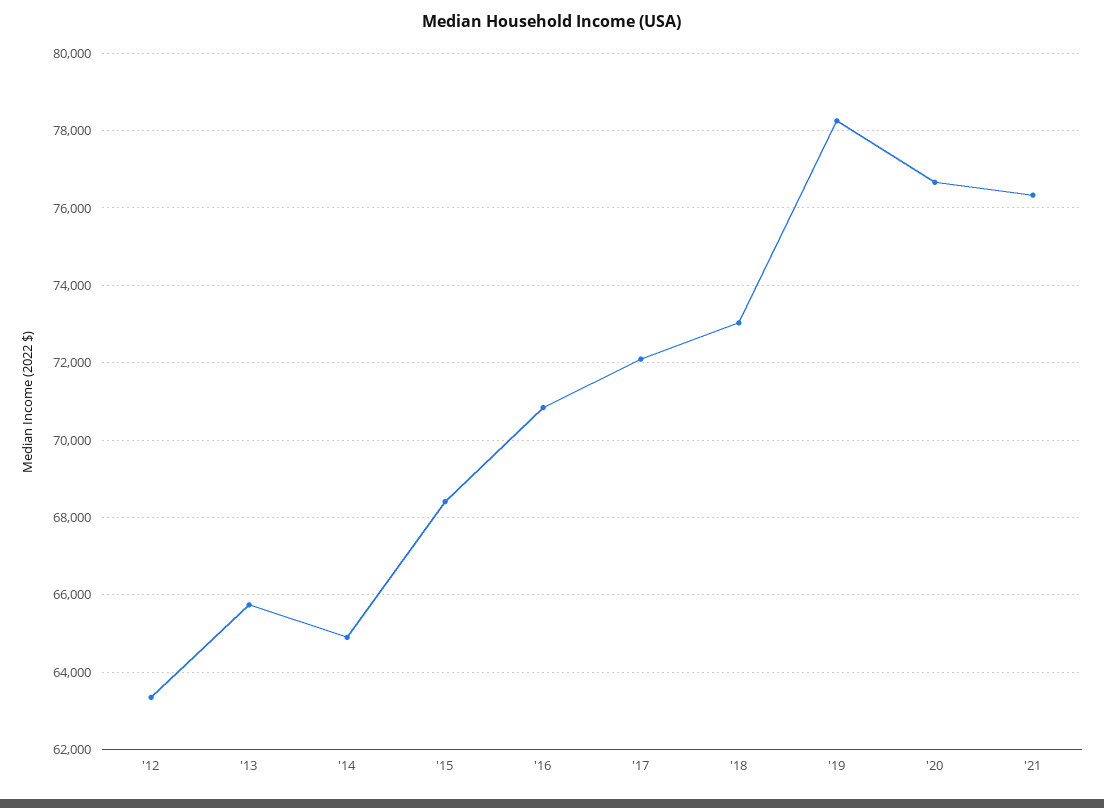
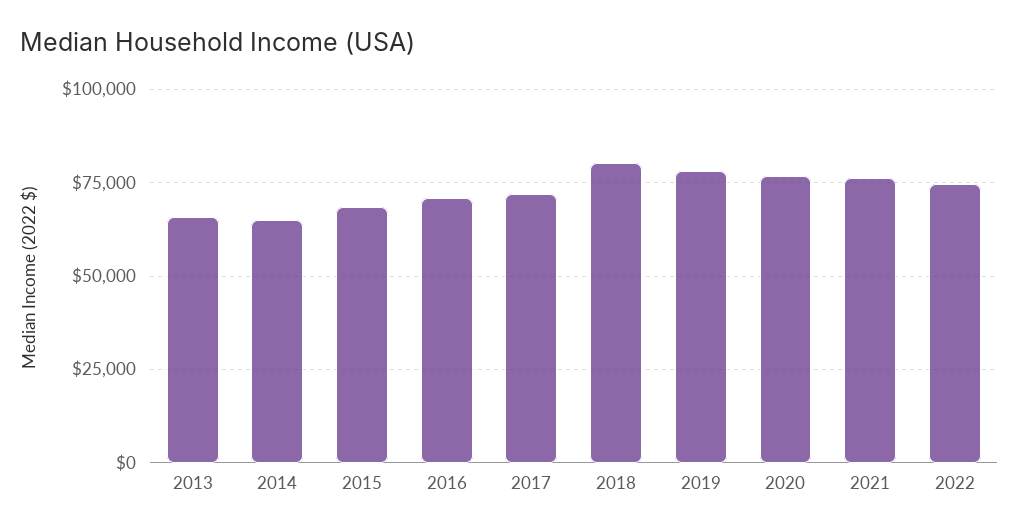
'12: 63400 -> none
'18: 73000 -> 80000
2022: none -> 75000

